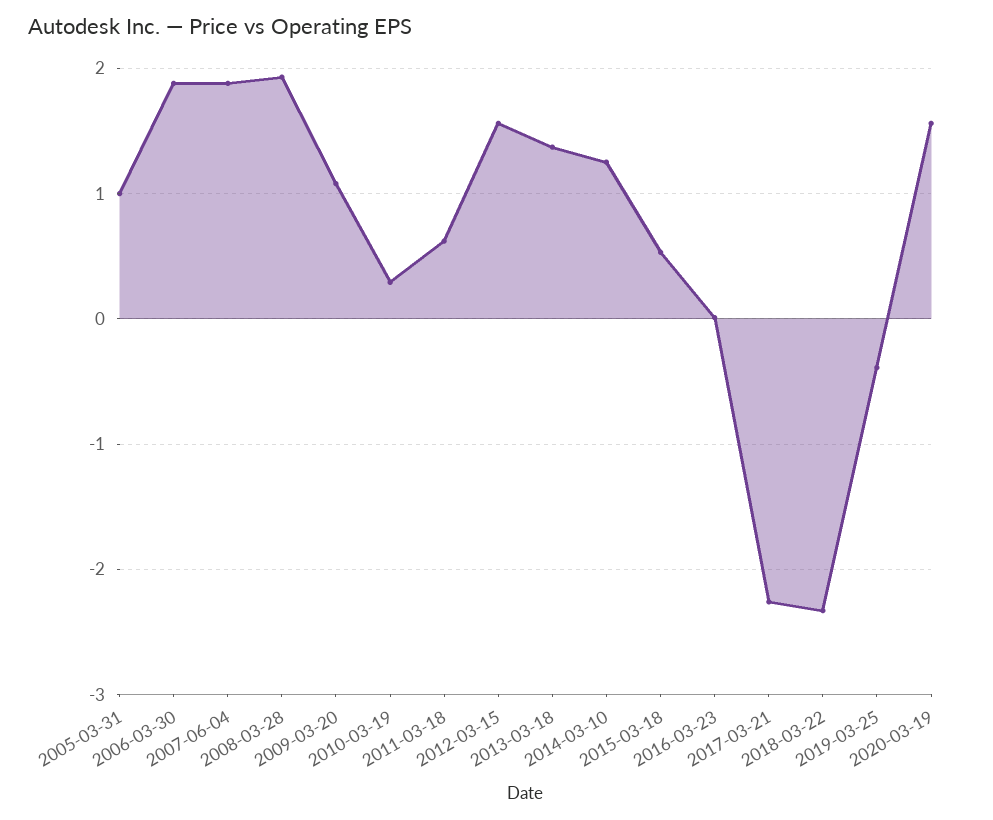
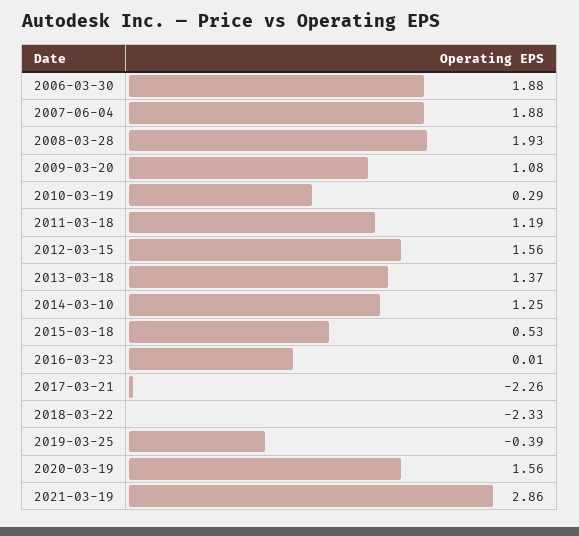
2005-03-31: 1 -> none
2011-03-18: 0.6 -> 1.19
2021-03-19: none -> 2.86

